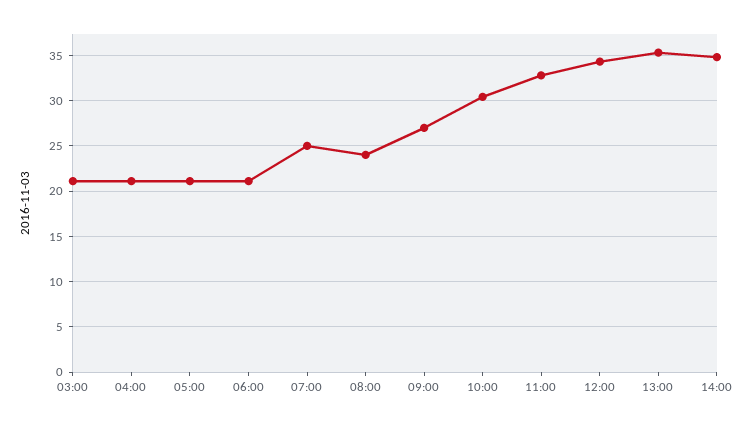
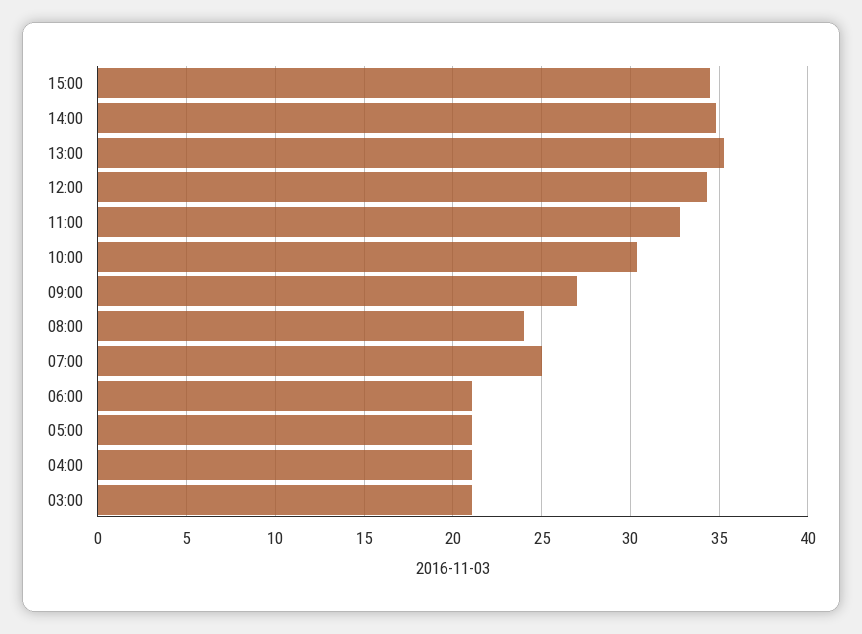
15:00: none -> 34.5

